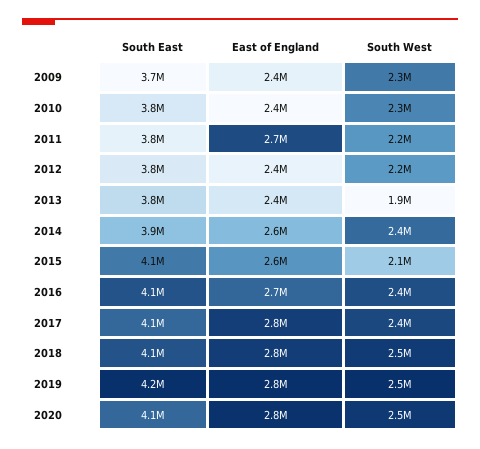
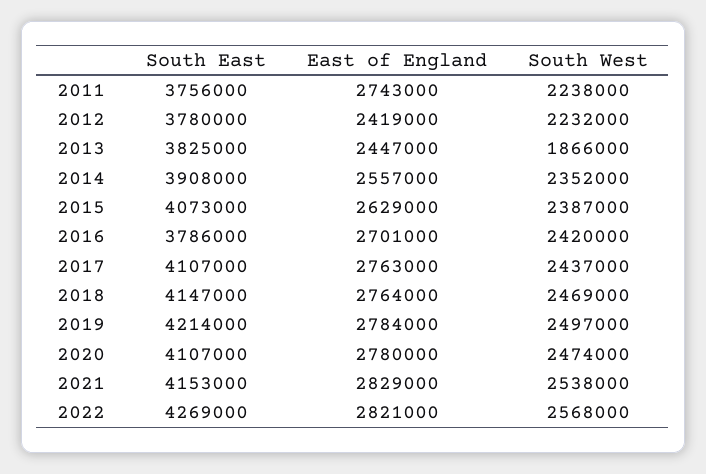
South East, 2009: 3700000 -> none
East of England, 2009: 2400000 -> none
South West, 2009: 2300000 -> none
South East, 2010: 3800000 -> none
East of England, 2010: 2400000 -> none
South West, 2010: 2300000 -> none
South West, 2015: 2100000 -> 2387000
South East, 2016: 4100000 -> 3786000
South East, 2021: none -> 4153000
East of England, 2021: none -> 2829000
South West, 2021: none -> 2538000
South East, 2022: none -> 4269000
East of England, 2022: none -> 2821000
South West, 2022: none -> 2568000

